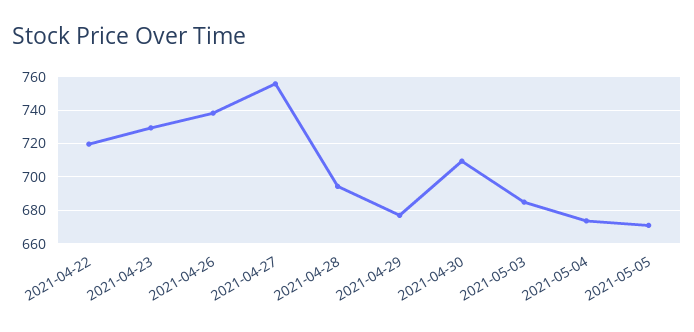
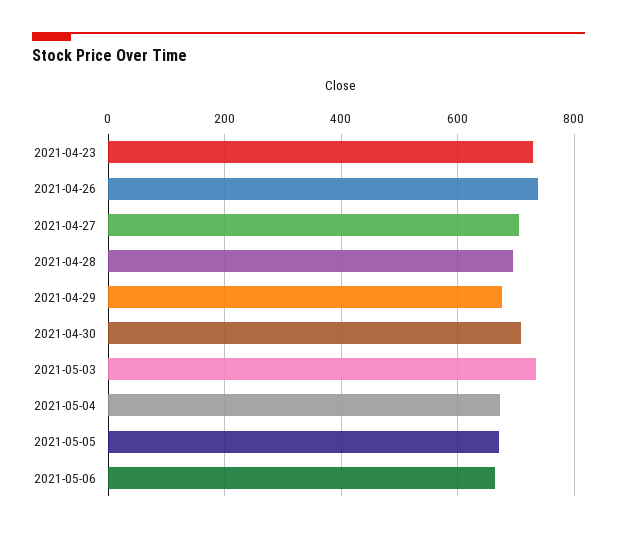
2021-04-22: 720 -> none
2021-04-27: 755 -> 700
2021-05-03: 685 -> 740
2021-05-06: none -> 660

